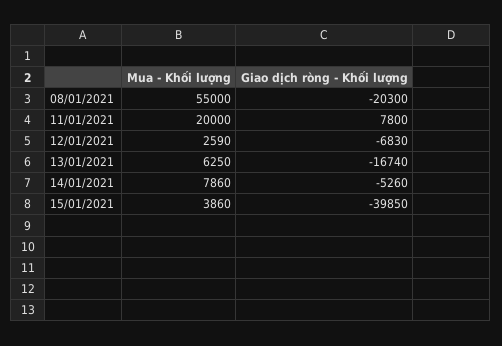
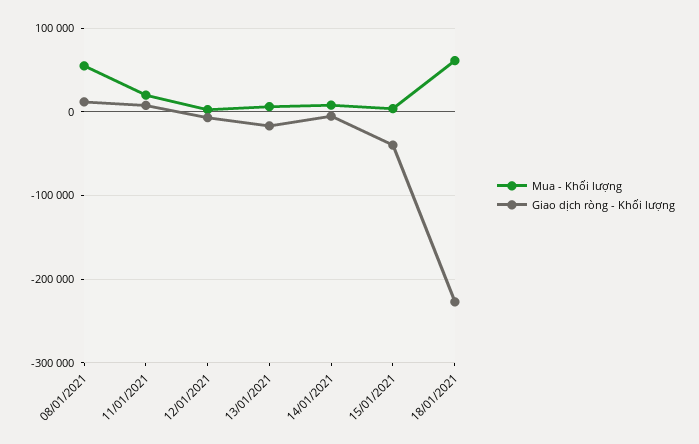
Giao dịch ròng - Khối lượng, 08/01/2021: -20300 -> 10000
Mua - Khối lượng, 18/01/2021: none -> 60000
Giao dịch ròng - Khối lượng, 18/01/2021: none -> -230000

